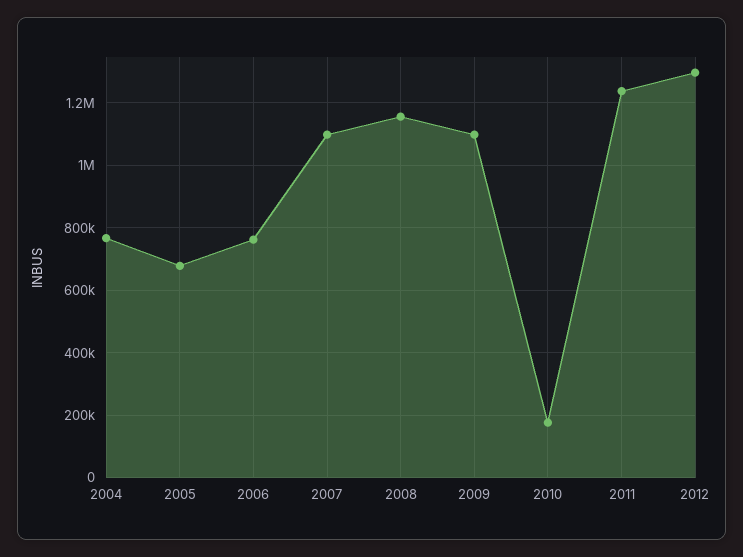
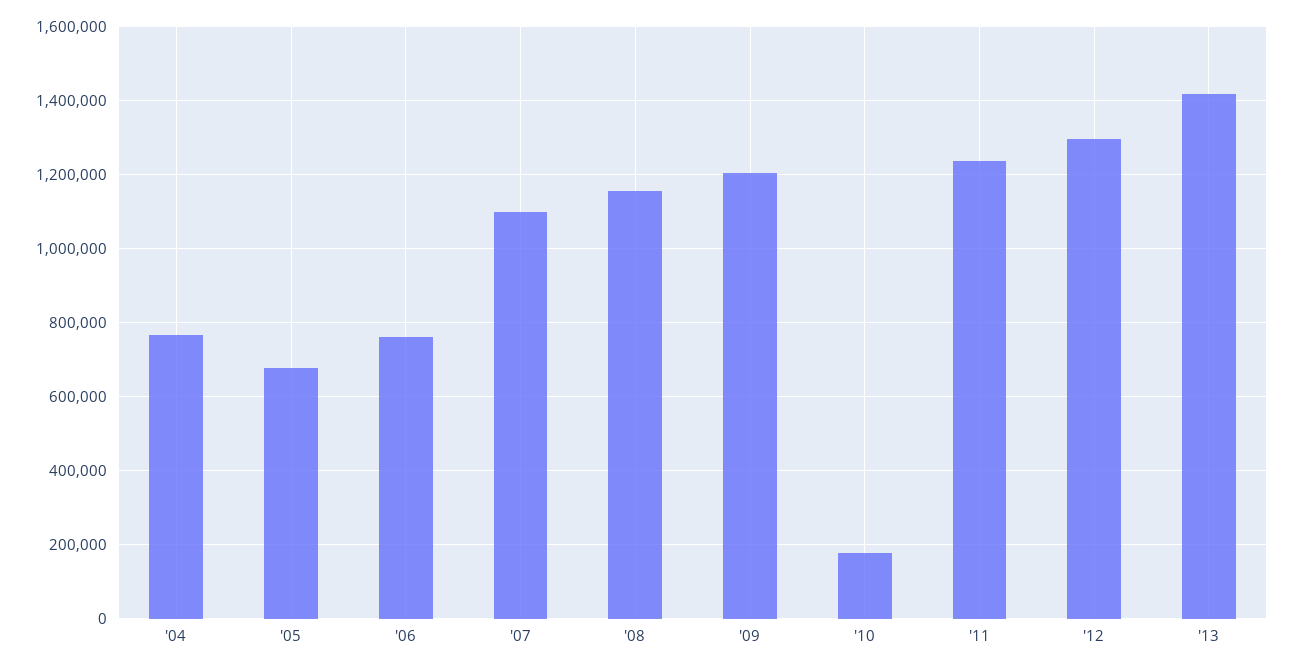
2009: 1100000 -> 1200000
'13: none -> 1420000

